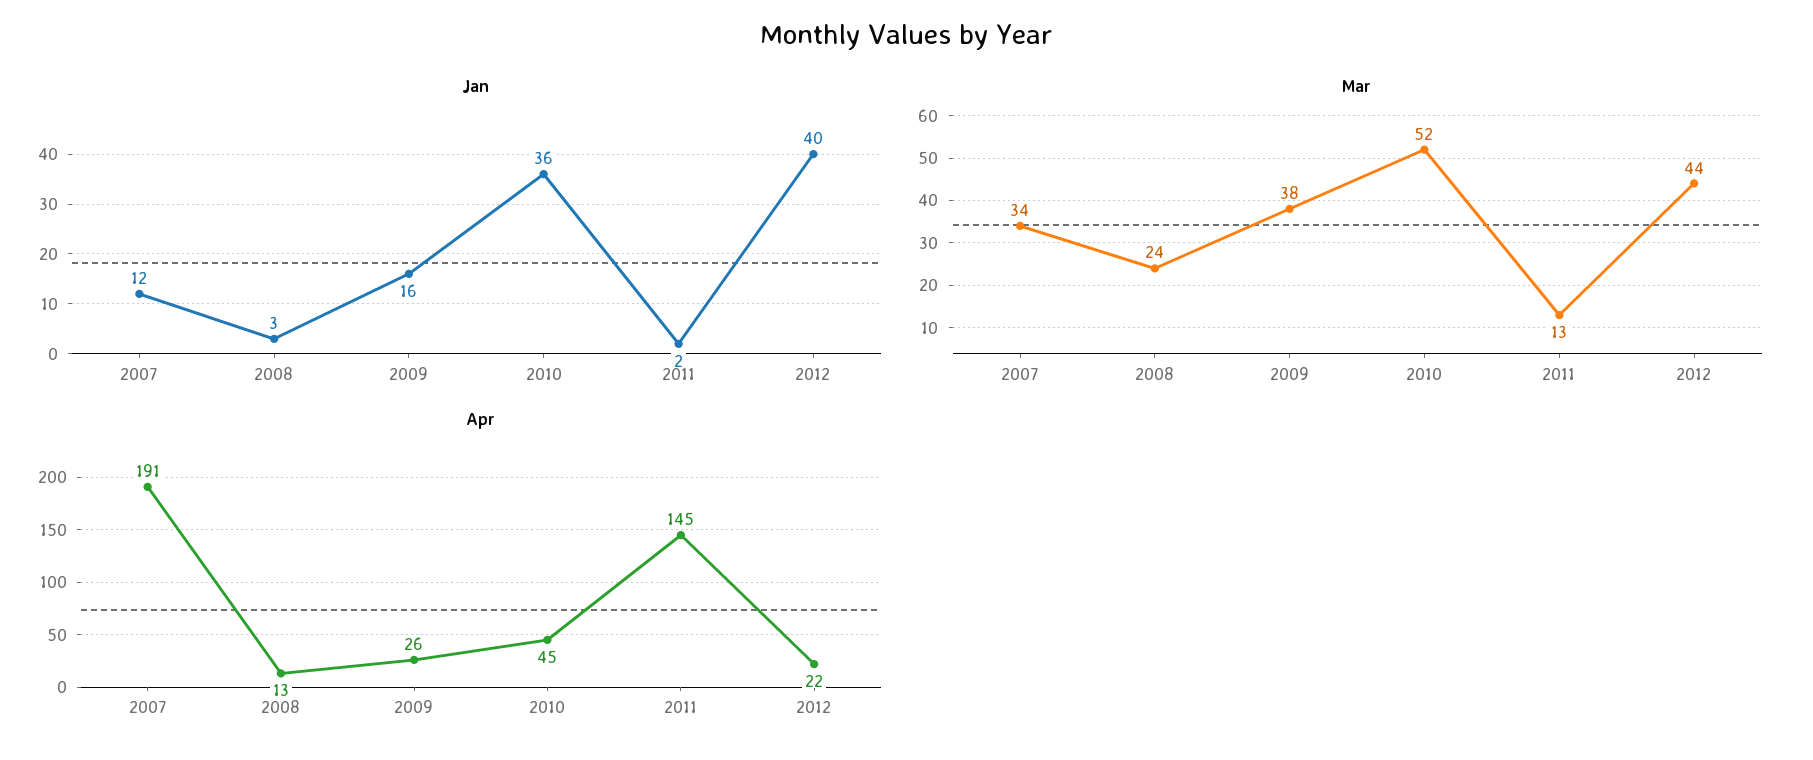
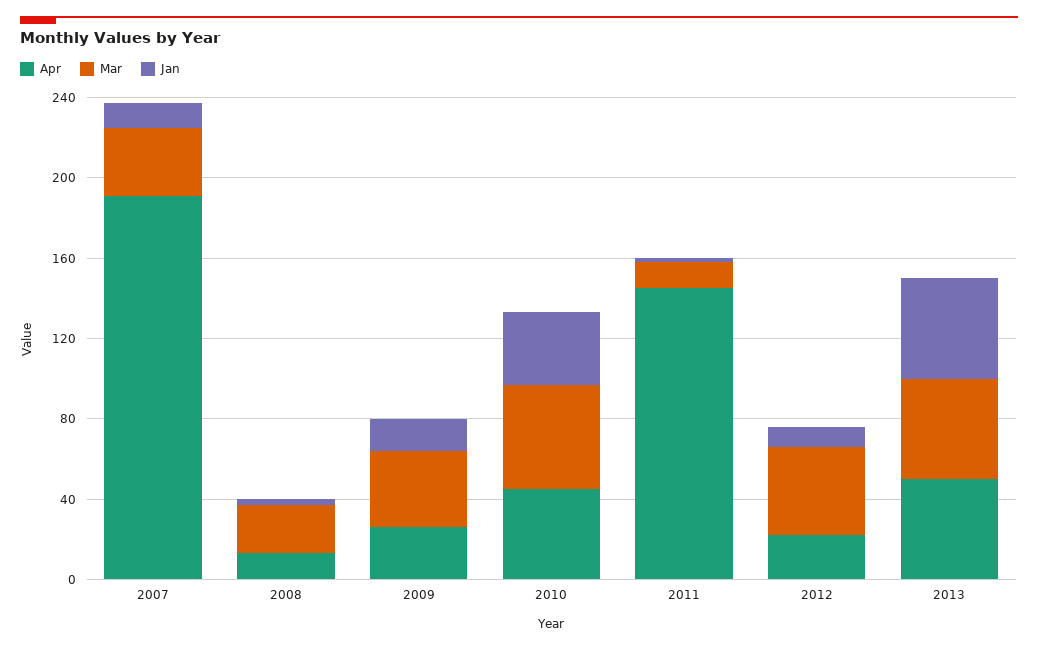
Jan, 2012: 40 -> 10
Apr, 2013: none -> 50
Mar, 2013: none -> 50
Jan, 2013: none -> 50

